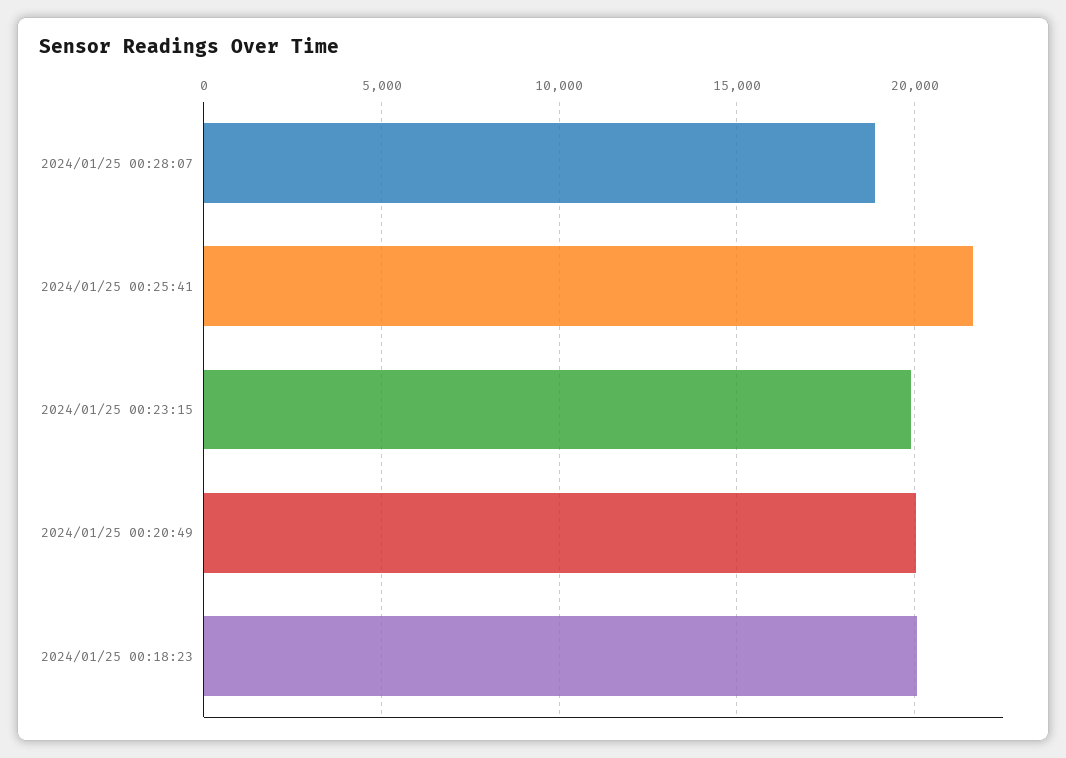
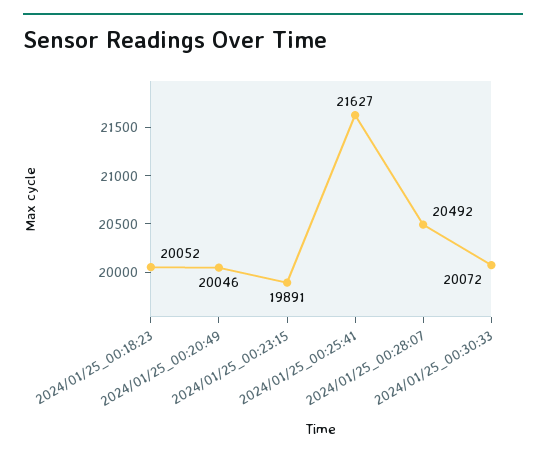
2024/01/25 00:28:07: 19000 -> 20492
2024/01/25_00:30:33: none -> 20072

